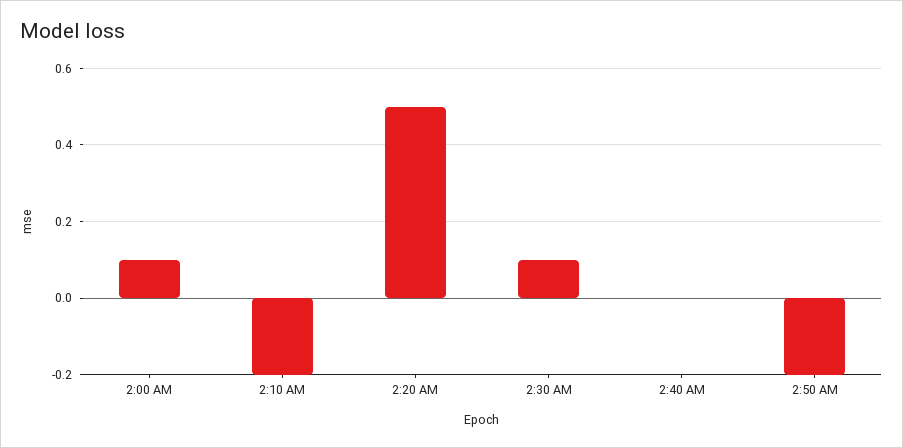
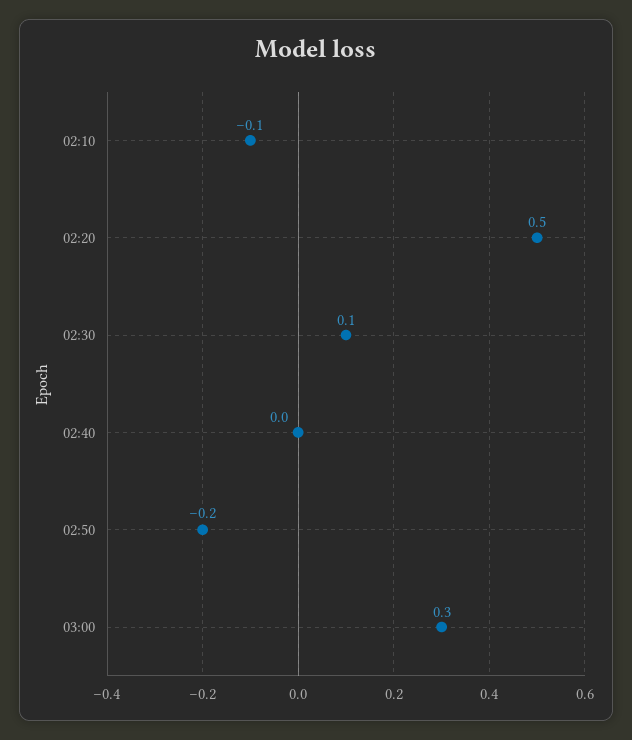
2:00 AM: 0.1 -> none
2:10 AM: -0.2 -> -0.1
03:00: none -> 0.3

